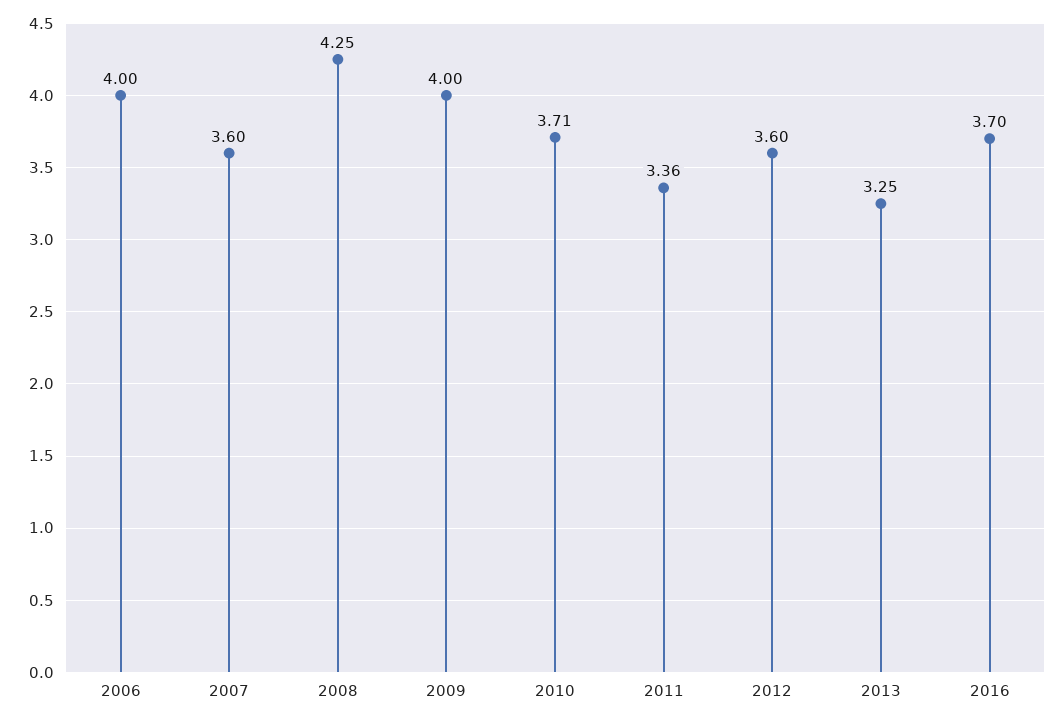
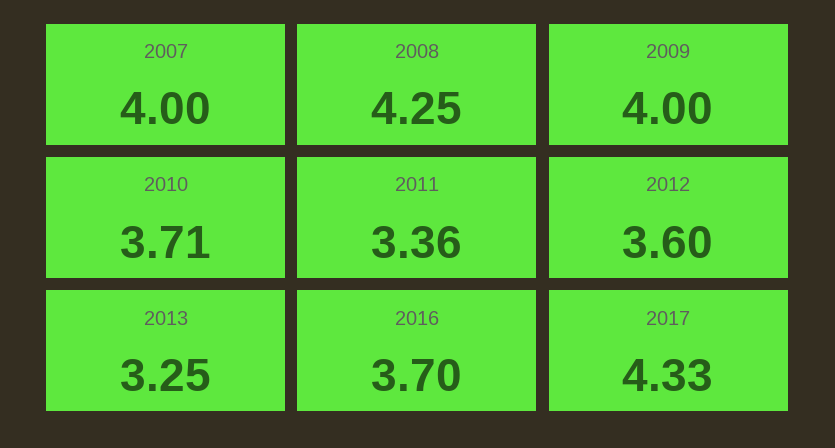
2006: 4 -> none
2007: 3.6 -> 4
2017: none -> 4.33

